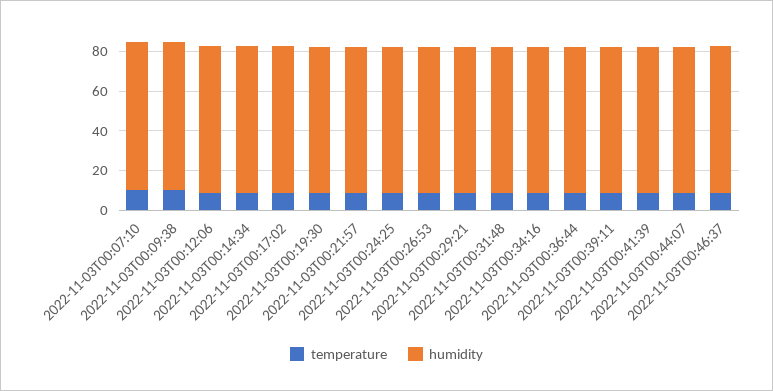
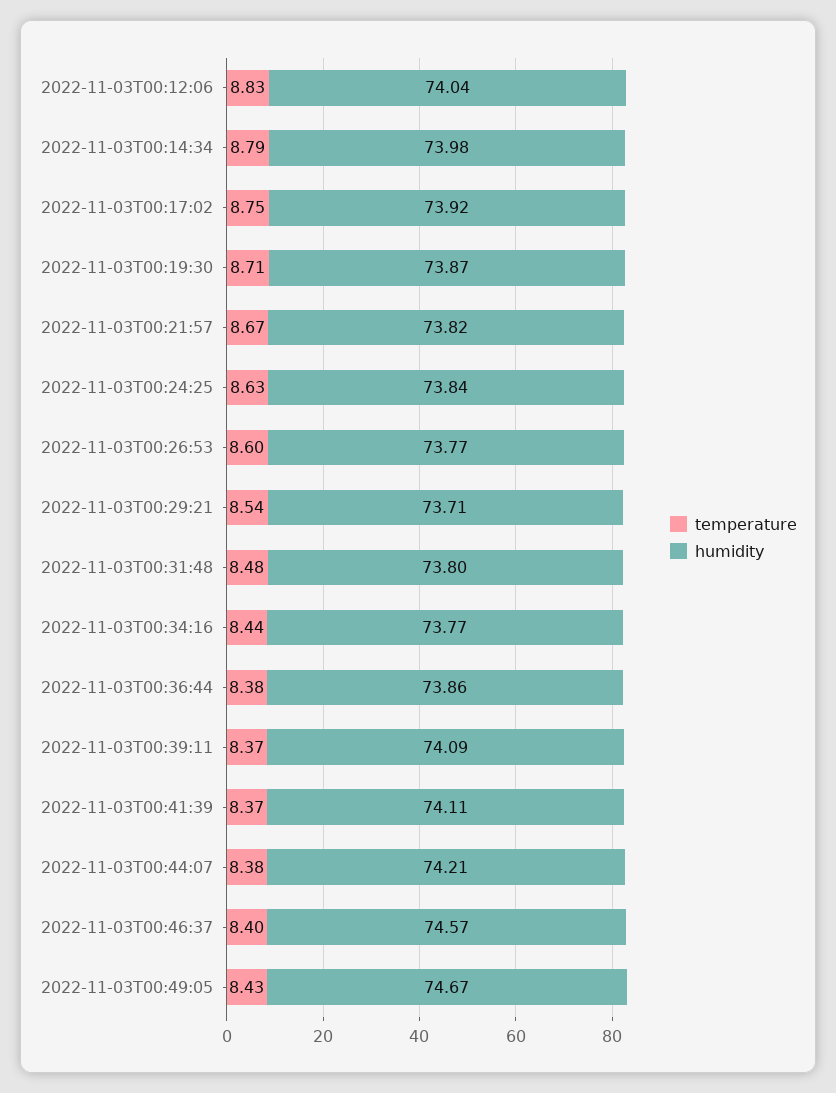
temperature, 2022-11-03T00:07:10: 10 -> none
humidity, 2022-11-03T00:07:10: 75 -> none
temperature, 2022-11-03T00:09:38: 10 -> none
humidity, 2022-11-03T00:09:38: 75 -> none
temperature, 2022-11-03T00:49:05: none -> 8.43
humidity, 2022-11-03T00:49:05: none -> 74.67

